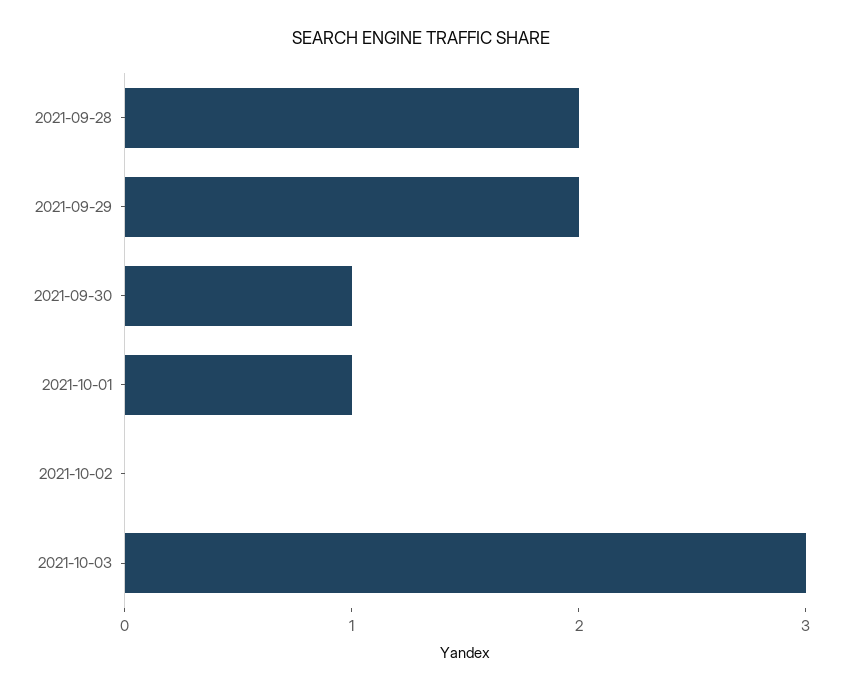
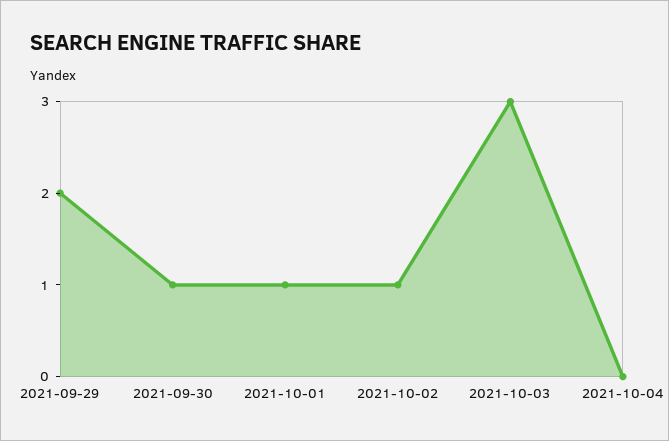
2021-09-28: 2 -> none
2021-10-02: 0 -> 1
2021-10-04: none -> 0

